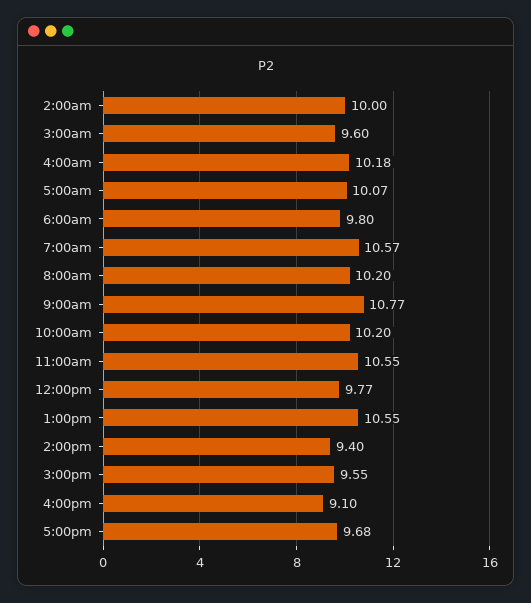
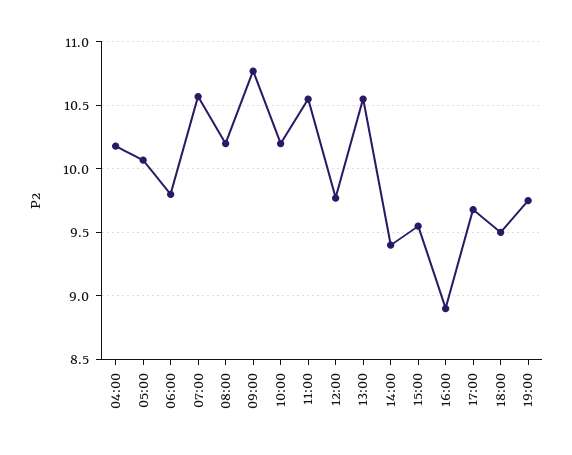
2:00am: 10 -> none
3:00am: 9.6 -> none
4:00pm: 9.1 -> 8.9
18:00: none -> 9.5
19:00: none -> 9.75

